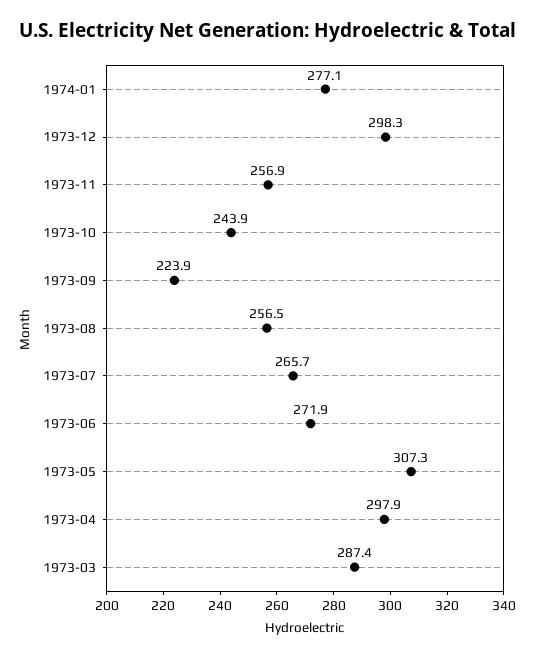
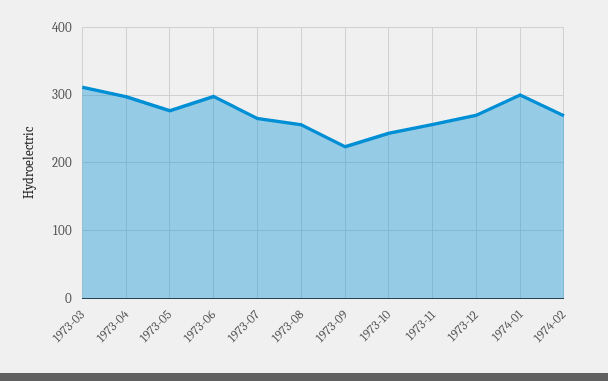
1974-01: 277.1 -> 300
1973-12: 298.3 -> 270
1973-06: 271.9 -> 300
1973-05: 307.3 -> 280
1973-03: 287.4 -> 310
1974-02: none -> 270

